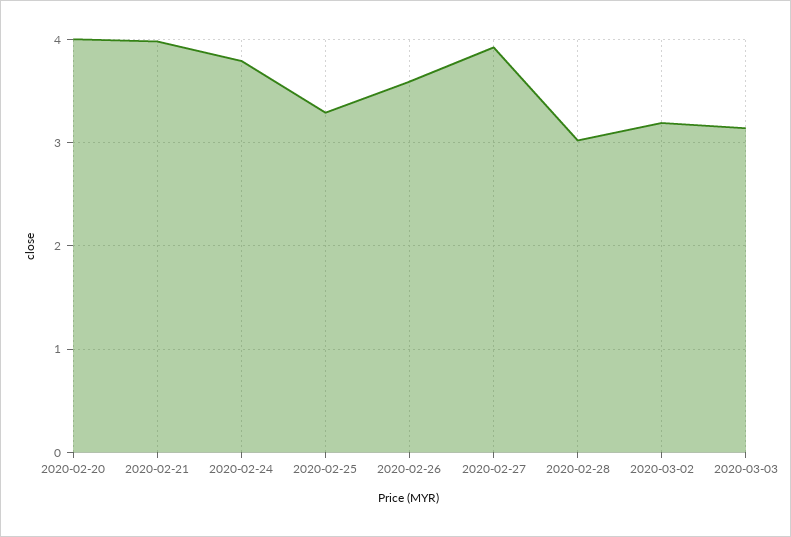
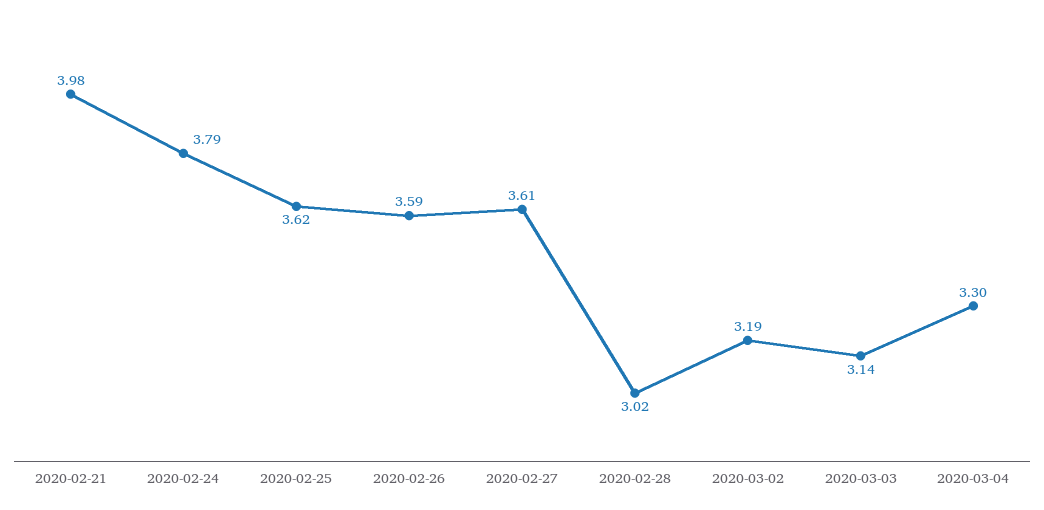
2020-02-20: 4 -> none
2020-02-25: 3.3 -> 3.62
2020-02-27: 3.9 -> 3.61
2020-03-04: none -> 3.3

